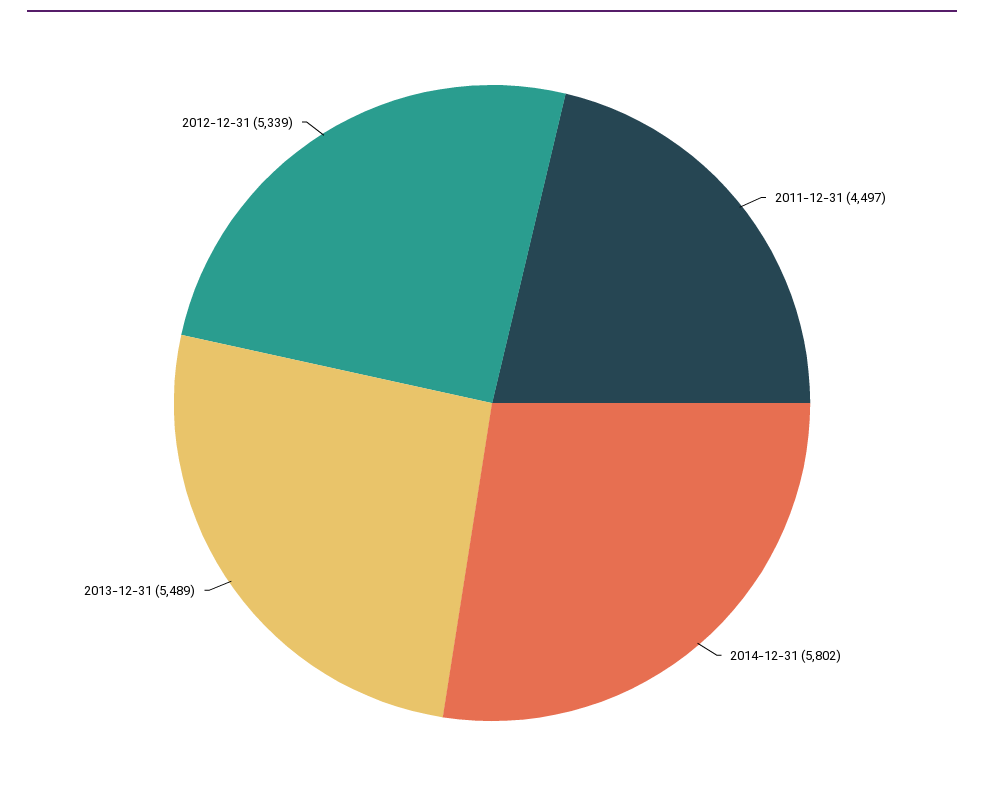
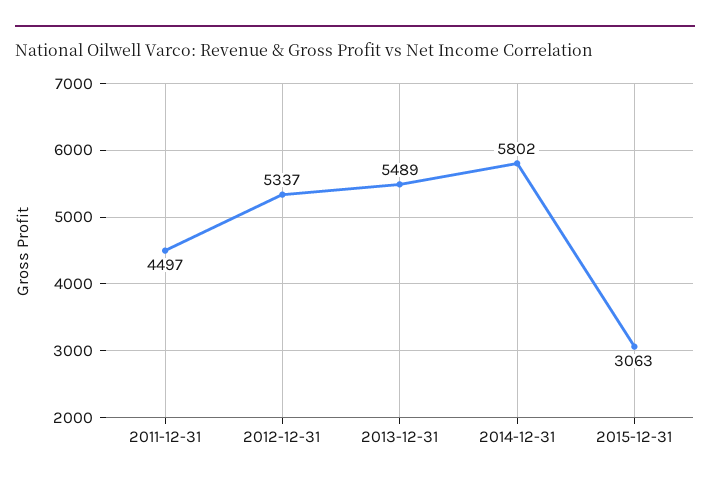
2012-12-31: 5339 -> 5337
2015-12-31: none -> 3063

